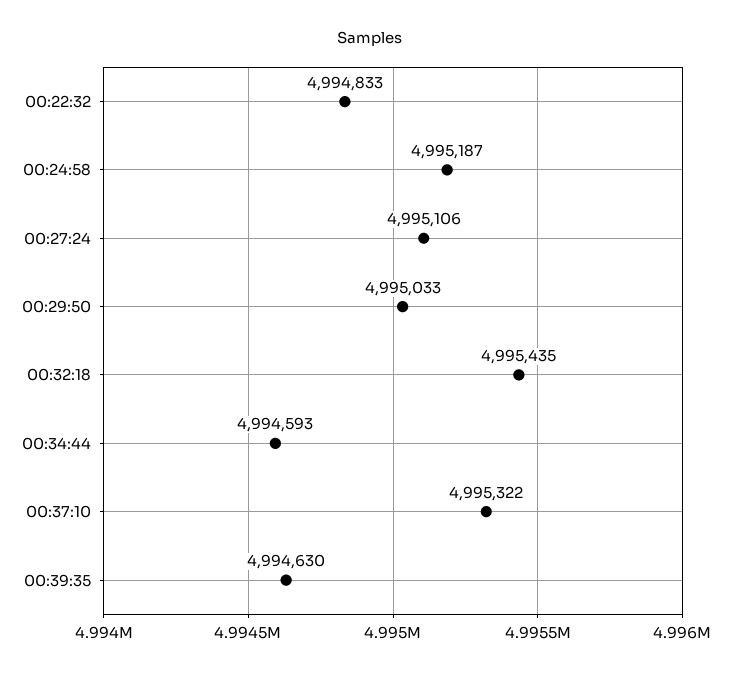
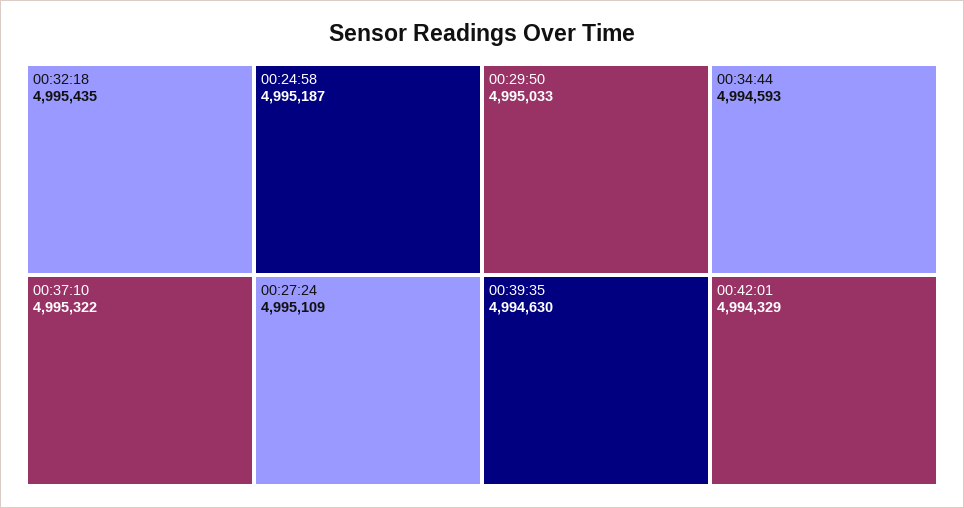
00:22:32: 4994833 -> none
00:27:24: 4995106 -> 4995109
00:42:01: none -> 4994329

